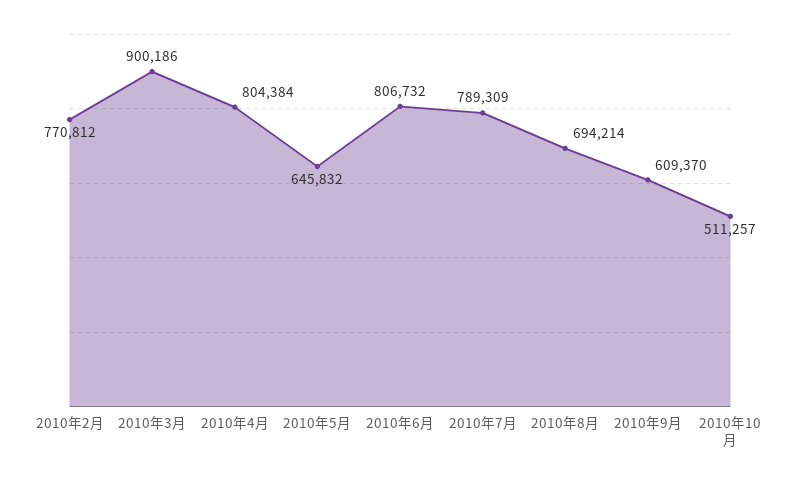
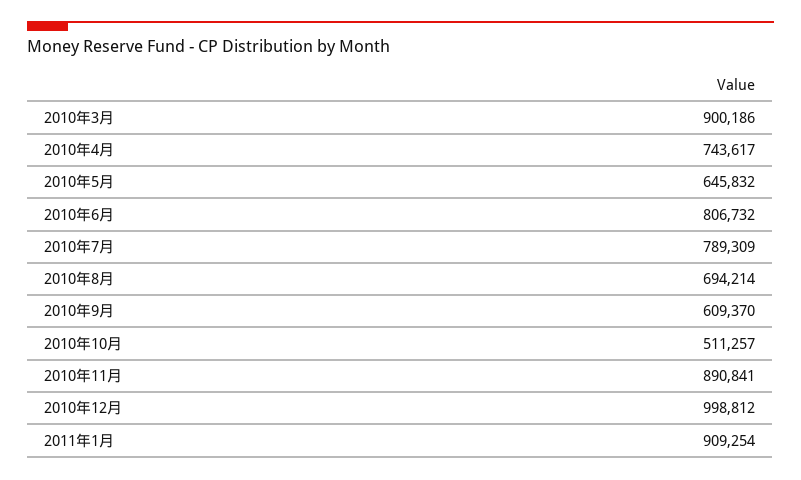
2010年2月: 770812 -> none
2010年4月: 804384 -> 743617
2010年11月: none -> 890841
2010年12月: none -> 998812
2011年1月: none -> 909254

